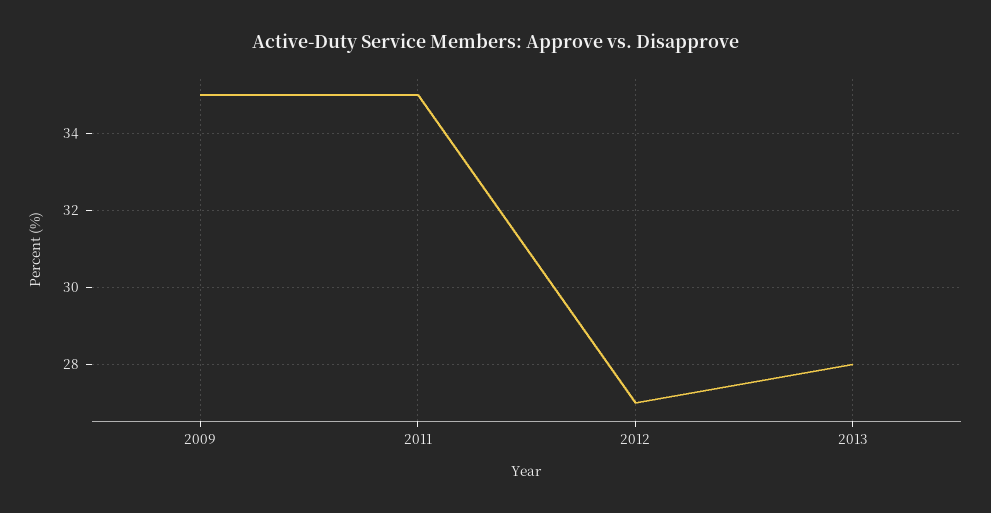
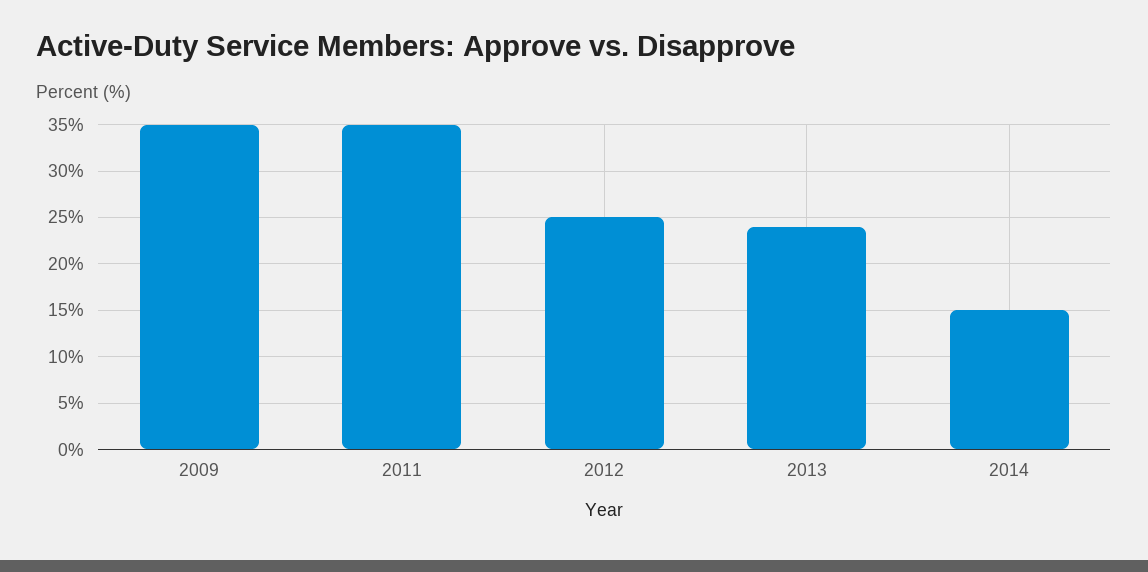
2012: 27 -> 25
2013: 28 -> 24
2014: none -> 15

